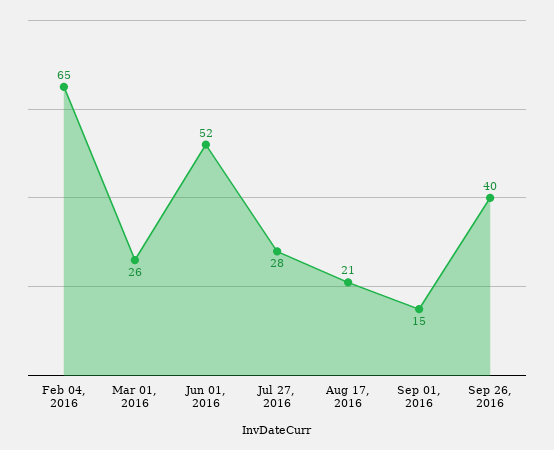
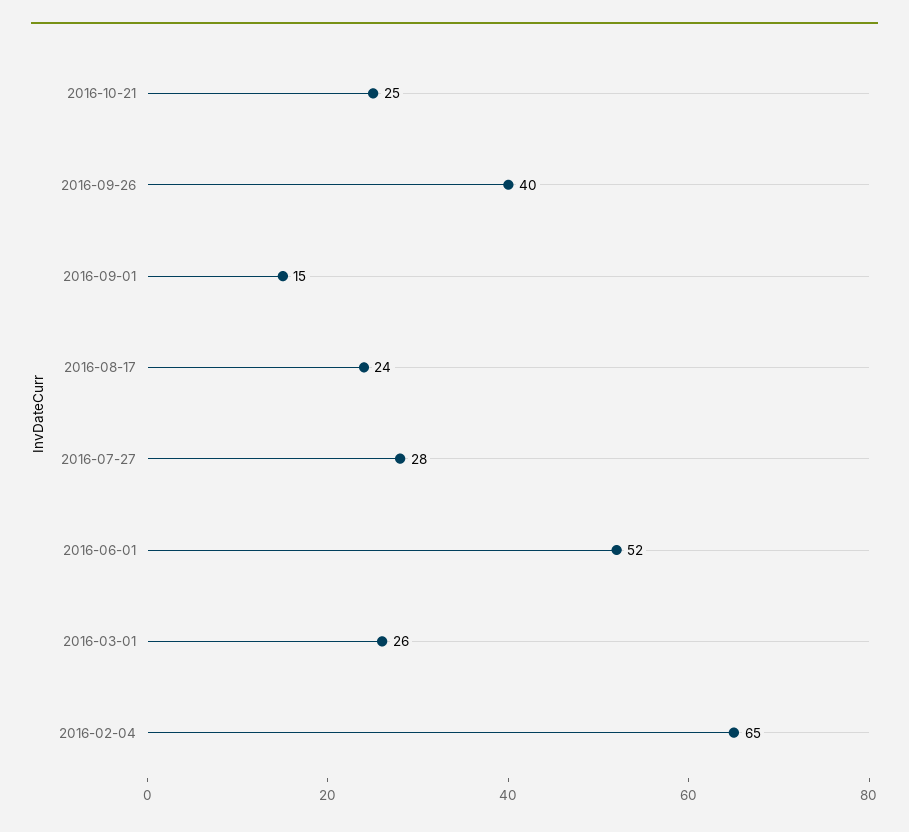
Aug 17, 2016: 21 -> 24
2016-10-21: none -> 25

